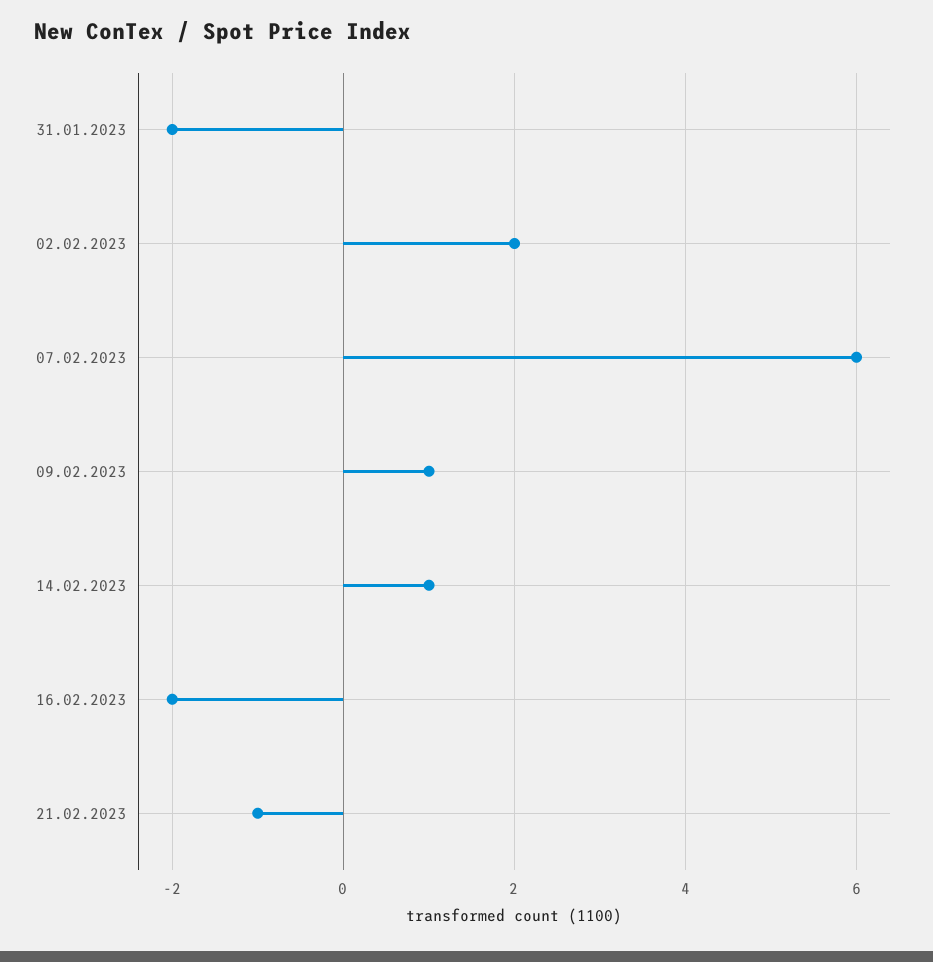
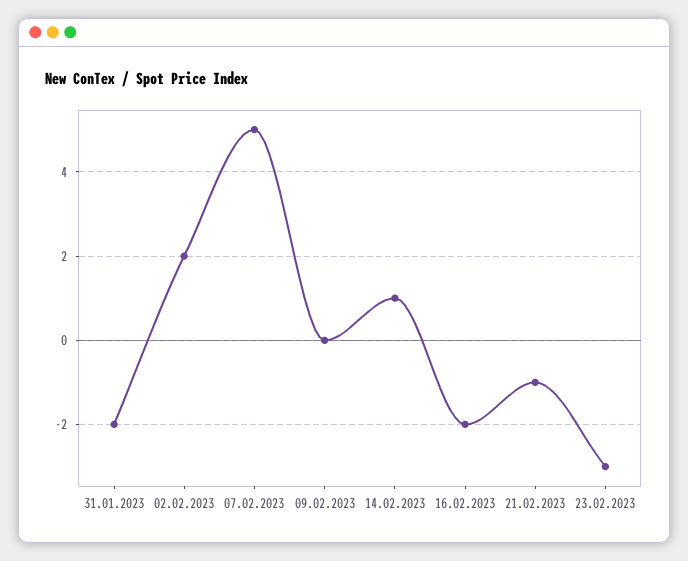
07.02.2023: 6 -> 5
09.02.2023: 1 -> 0
23.02.2023: none -> -3

